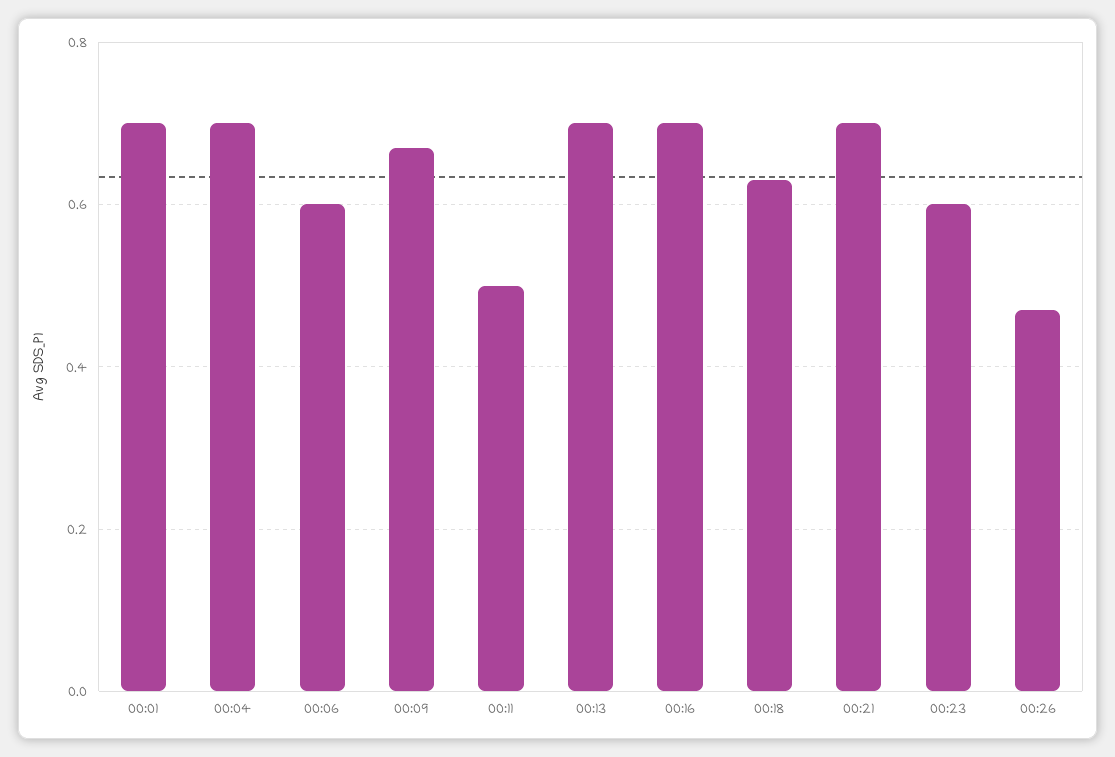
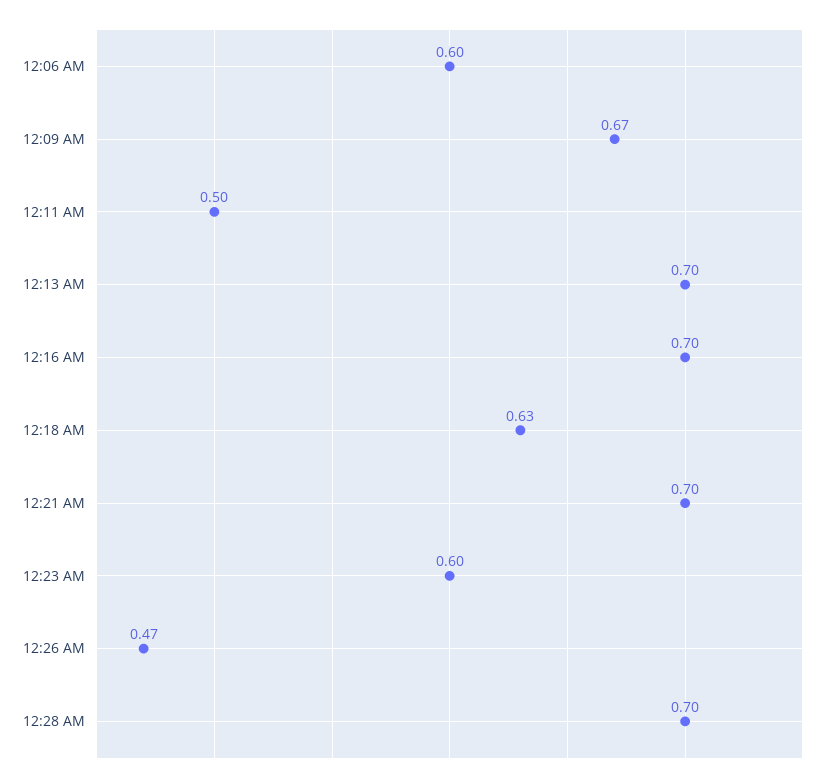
00:01: 0.7 -> none
00:04: 0.7 -> none
12:28 AM: none -> 0.7

